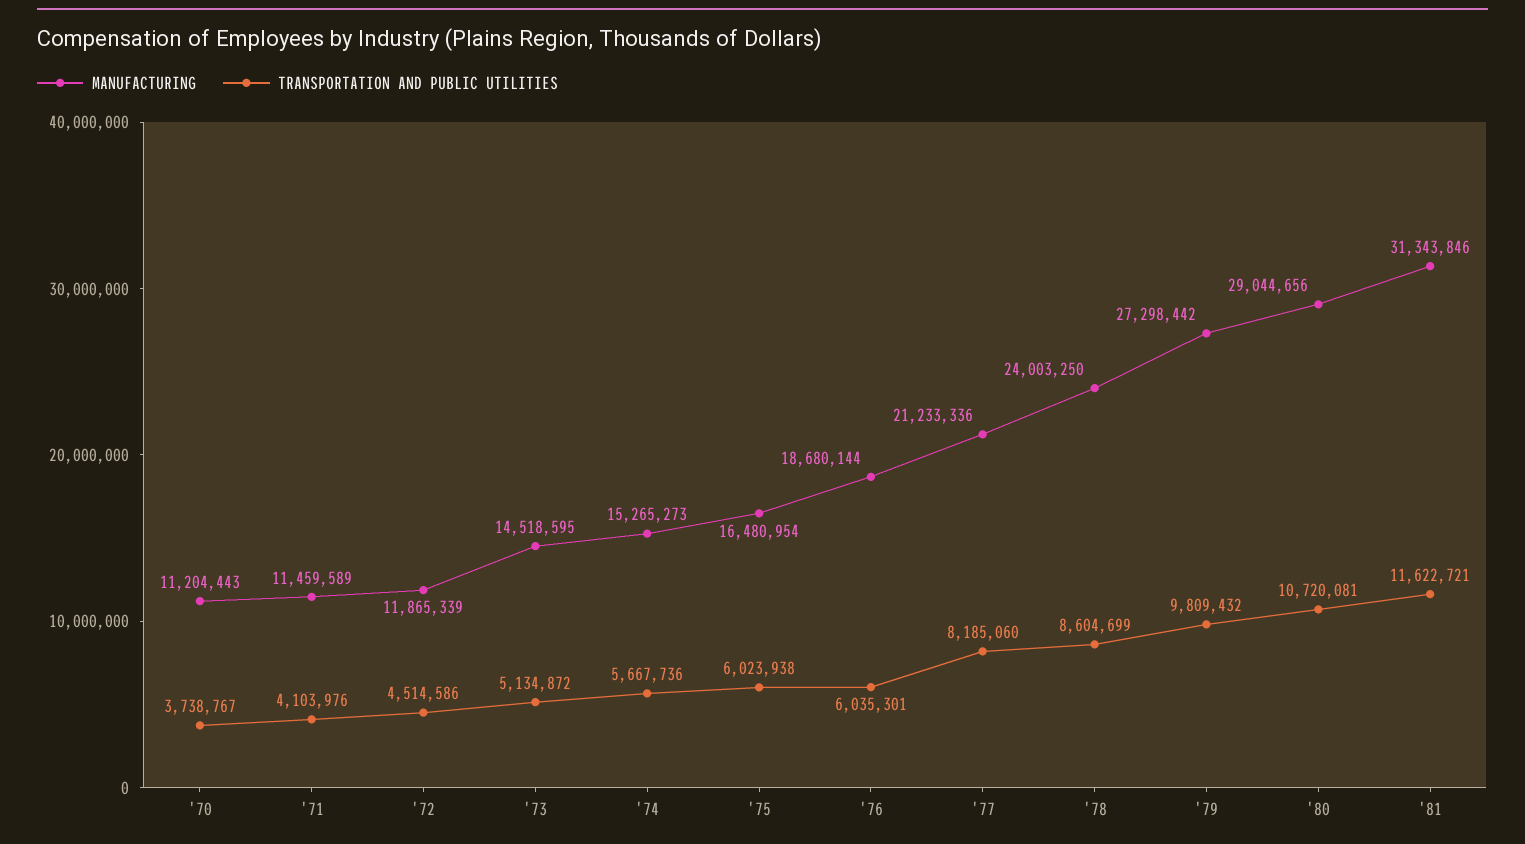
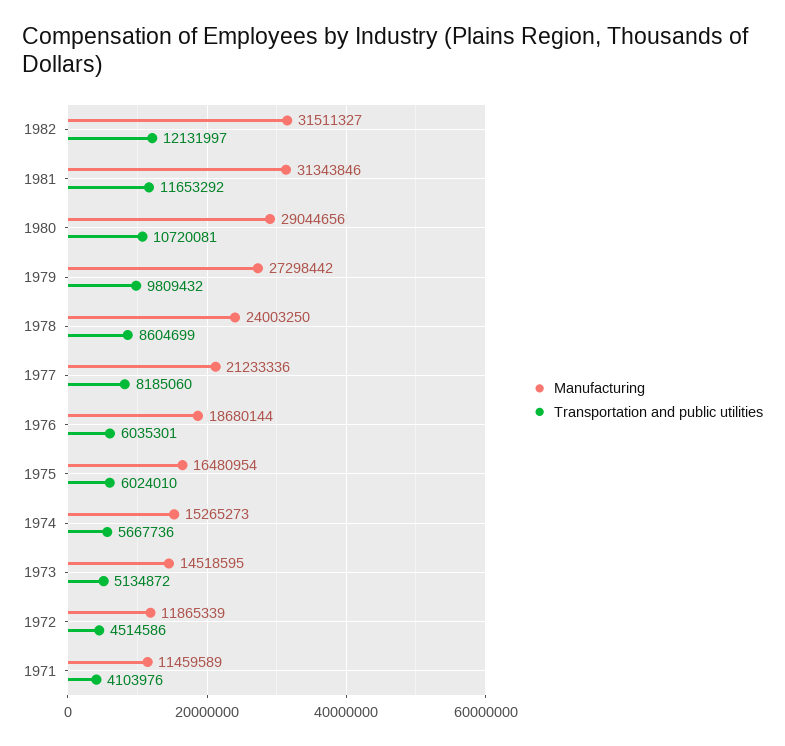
MANUFACTURING, '70: 11204443 -> none
TRANSPORTATION AND PUBLIC UTILITIES, '70: 3738767 -> none
TRANSPORTATION AND PUBLIC UTILITIES, '75: 6023938 -> 6024010
TRANSPORTATION AND PUBLIC UTILITIES, '81: 11622721 -> 11653292
MANUFACTURING, 1982: none -> 31511327
TRANSPORTATION AND PUBLIC UTILITIES, 1982: none -> 12131997

